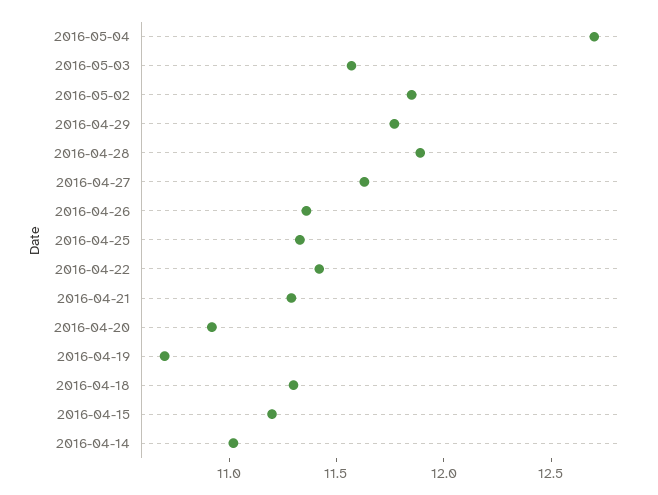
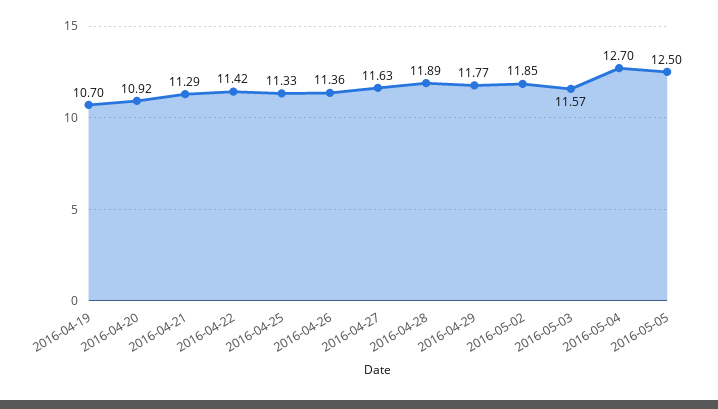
2016-04-18: 11.3 -> none
2016-04-15: 11.2 -> none
2016-04-14: 11 -> none
2016-05-05: none -> 12.5

